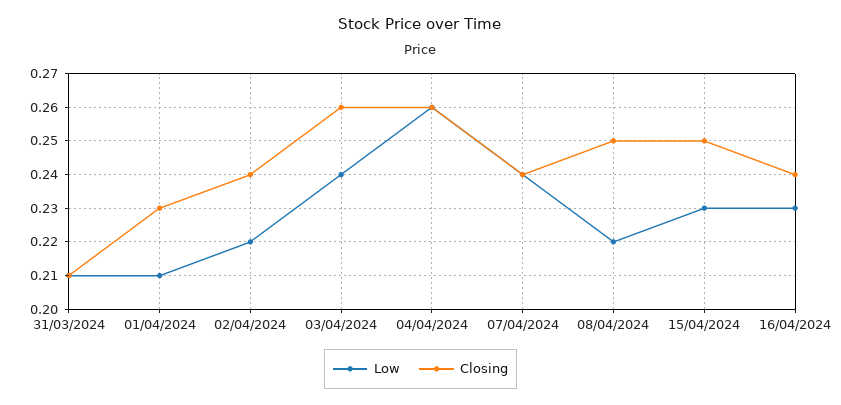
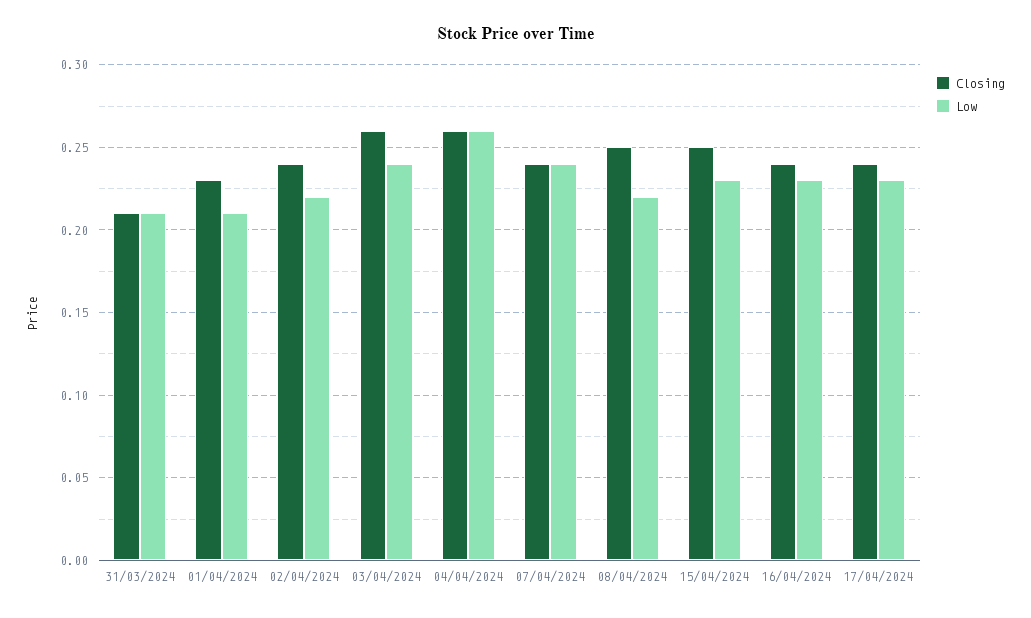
Closing, 17/04/2024: none -> 0.24
Low, 17/04/2024: none -> 0.23

